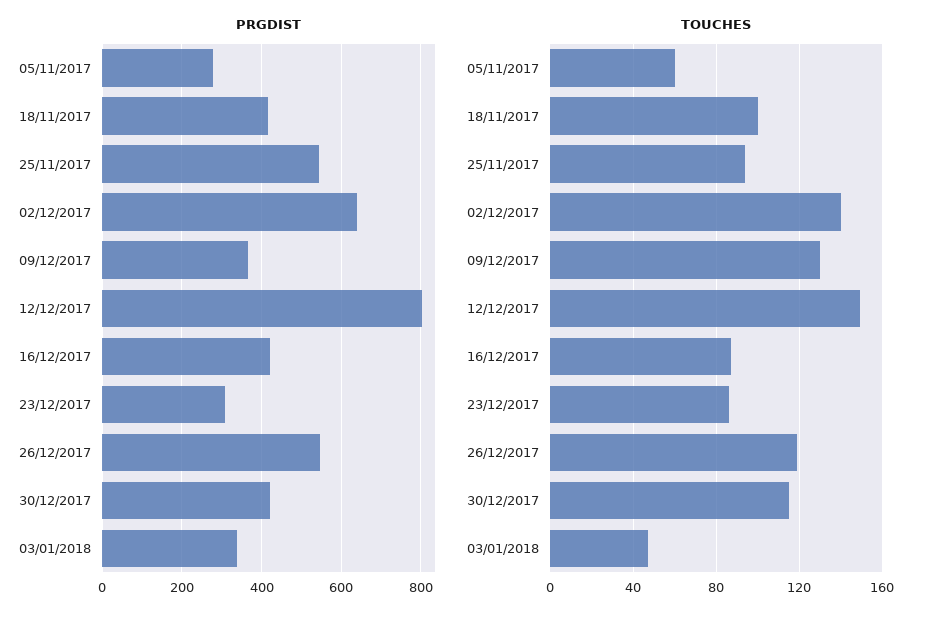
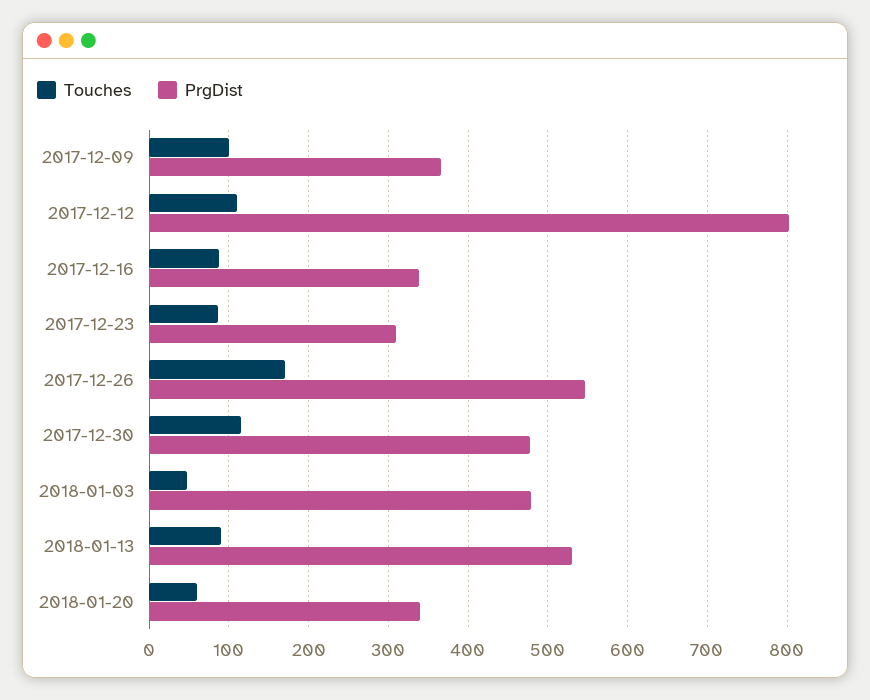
PRGDIST, 05/11/2017: 280 -> none
PRGDIST, 18/11/2017: 420 -> none
PRGDIST, 25/11/2017: 540 -> none
PRGDIST, 02/12/2017: 640 -> none
PRGDIST, 16/12/2017: 420 -> 340
PRGDIST, 30/12/2017: 420 -> 480
PRGDIST, 03/01/2018: 340 -> 480
TOUCHES, 05/11/2017: 60 -> none
TOUCHES, 18/11/2017: 100 -> none
TOUCHES, 25/11/2017: 95 -> none
TOUCHES, 02/12/2017: 140 -> none
TOUCHES, 09/12/2017: 130 -> 100
TOUCHES, 12/12/2017: 150 -> 110
TOUCHES, 26/12/2017: 120 -> 170
TOUCHES, 2018-01-13: none -> 90
PRGDIST, 2018-01-13: none -> 530
TOUCHES, 2018-01-20: none -> 60
PRGDIST, 2018-01-20: none -> 340

